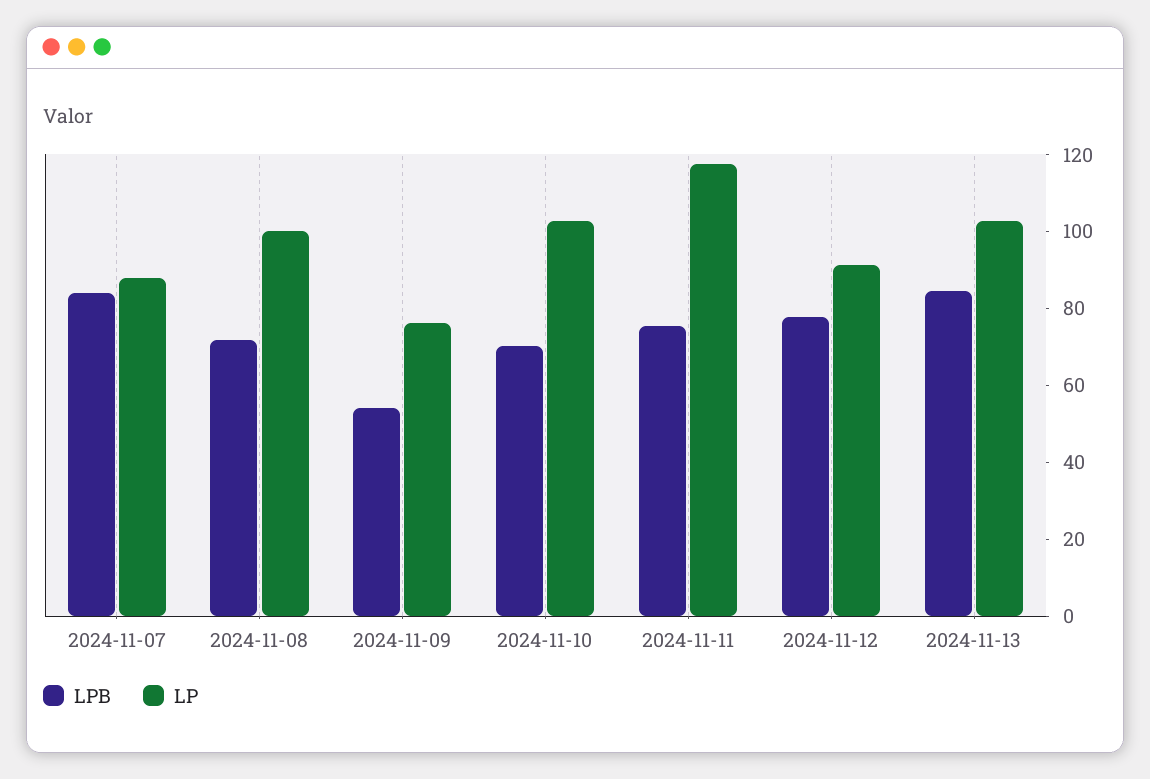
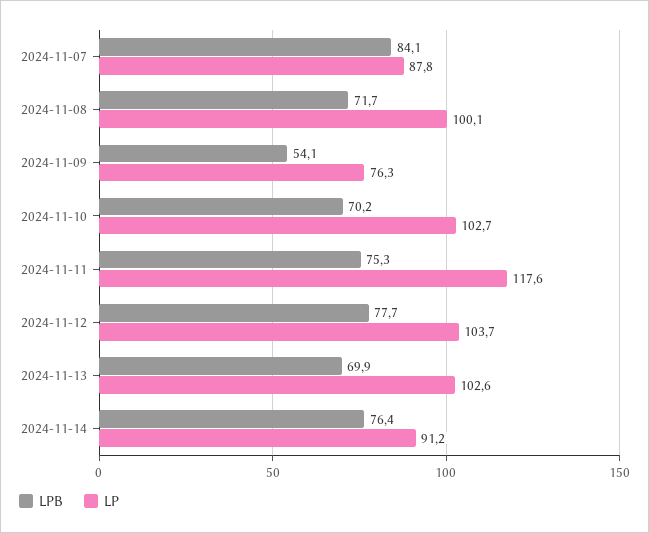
LP, 2024-11-12: 90 -> 103.7
LPB, 2024-11-13: 85 -> 69.9
LPB, 2024-11-14: none -> 76.4
LP, 2024-11-14: none -> 91.2

